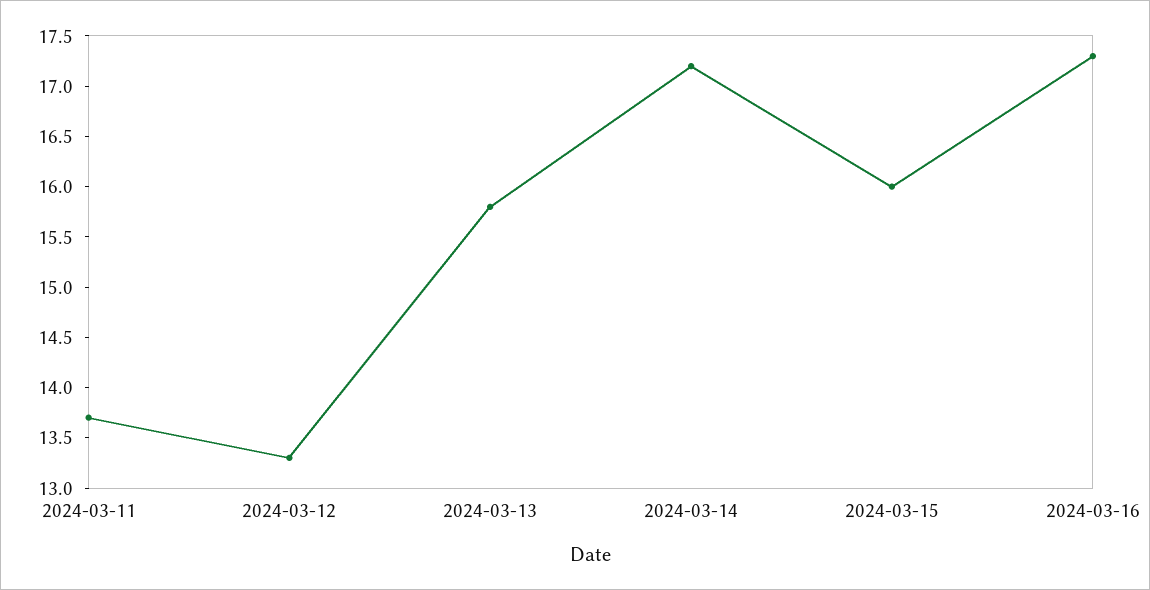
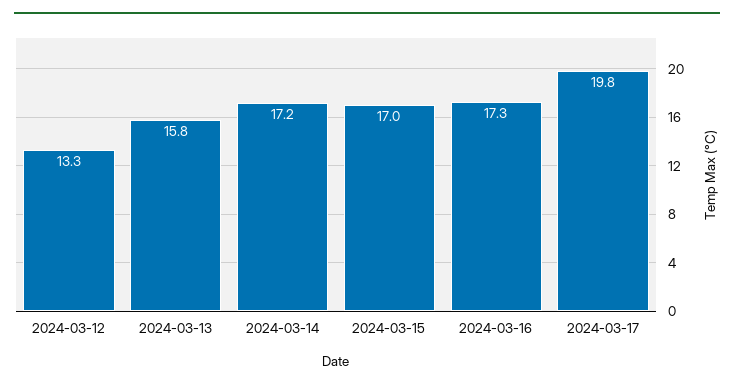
2024-03-11: 13.7 -> none
2024-03-15: 16 -> 17
2024-03-17: none -> 19.8

